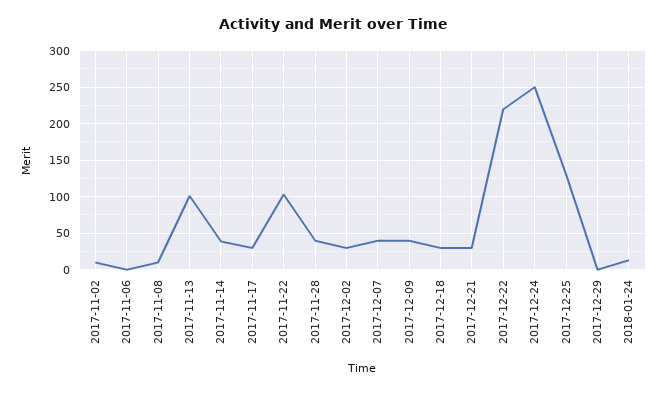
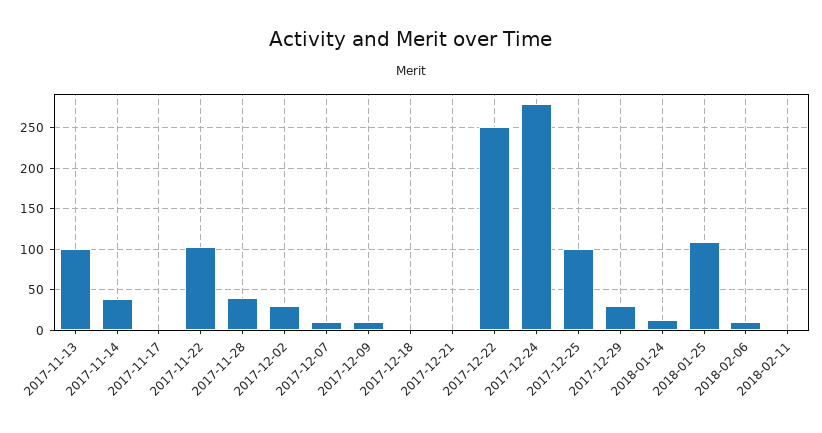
2017-11-02: 10 -> none
2017-11-06: 0 -> none
2017-11-08: 10 -> none
2017-11-17: 30 -> 0
2017-12-07: 40 -> 10
2017-12-09: 40 -> 10
2017-12-18: 30 -> 0
2017-12-21: 30 -> 0
2017-12-22: 220 -> 250
2017-12-24: 250 -> 280
2017-12-25: 130 -> 100
2017-12-29: 0 -> 30
2018-01-25: none -> 110
2018-02-06: none -> 10
2018-02-11: none -> 0

